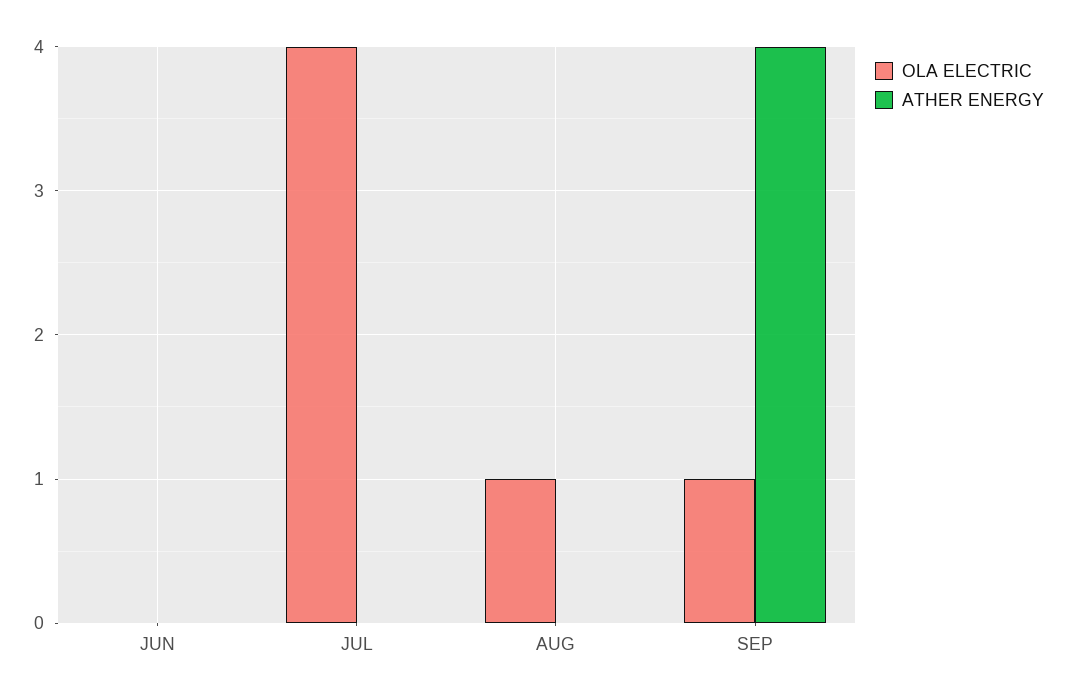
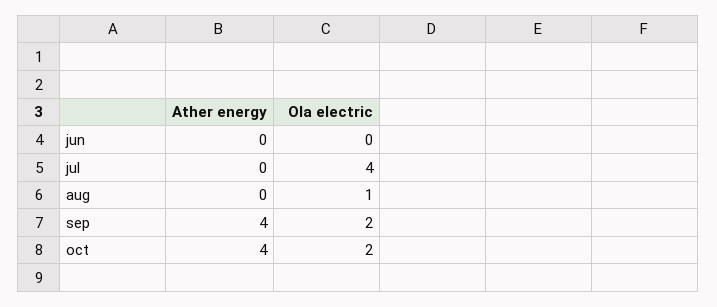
OLA ELECTRIC, SEP: 1 -> 2
ATHER ENERGY, oct: none -> 4
OLA ELECTRIC, oct: none -> 2

